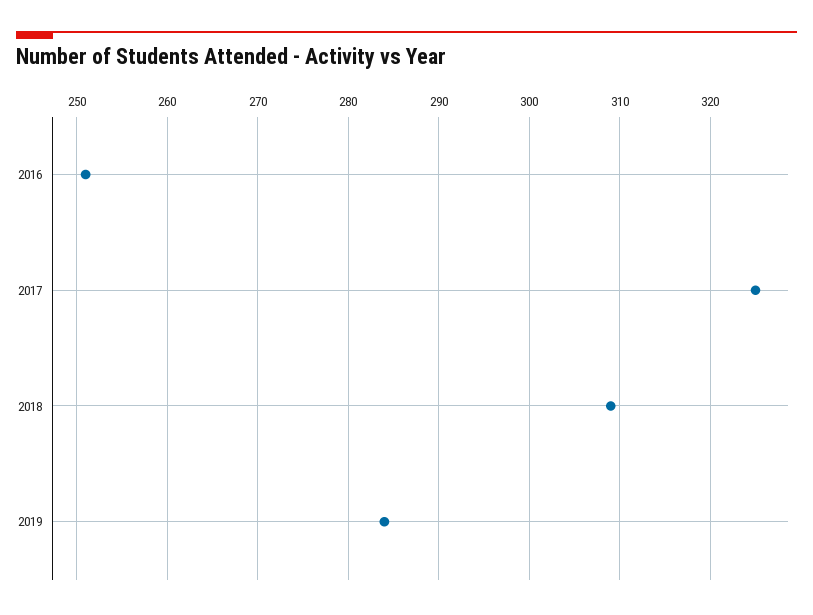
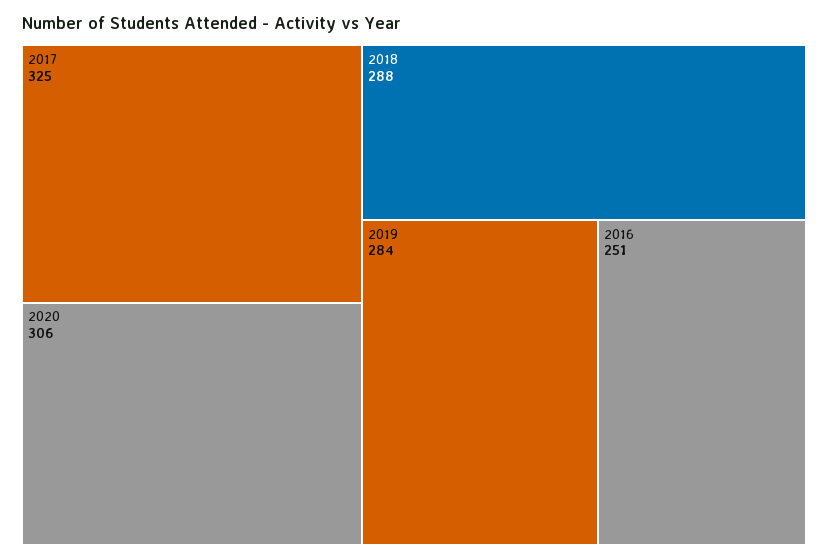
2018: 309 -> 288
2020: none -> 306

